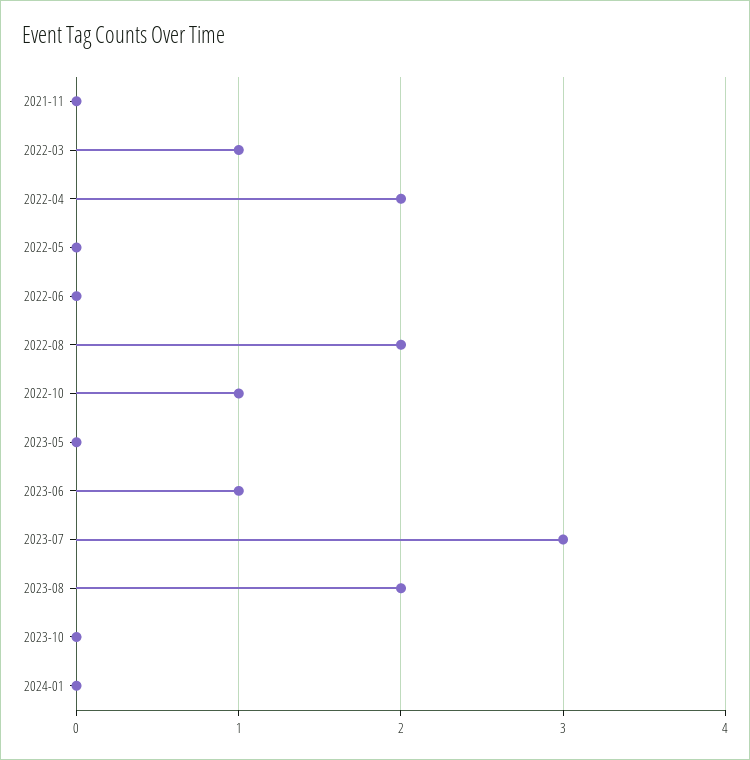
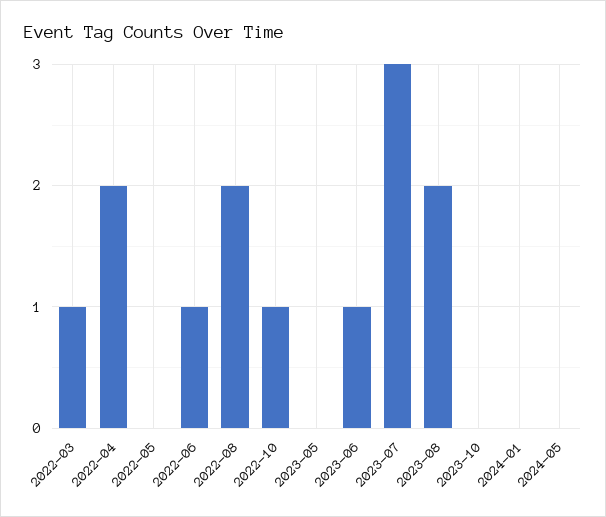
2021-11: 0 -> none
2022-06: 0 -> 1
2024-05: none -> 0

